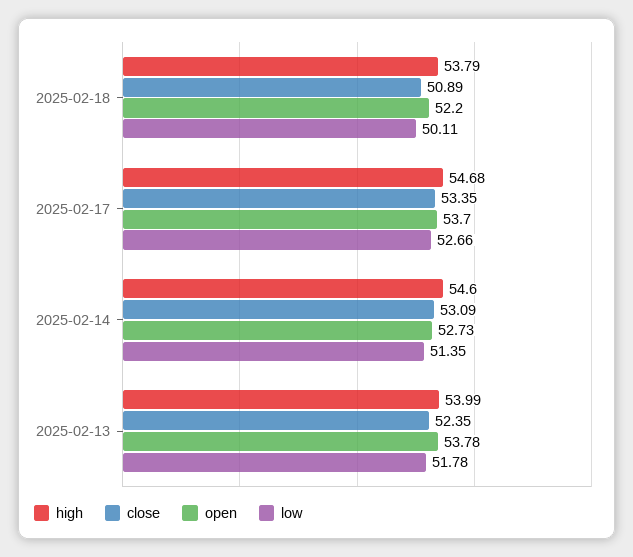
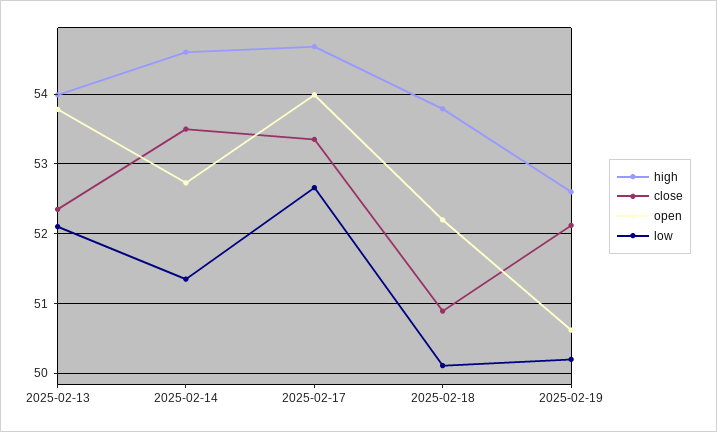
open, 2025-02-17: 53.7 -> 54
close, 2025-02-14: 53.09 -> 53.5
low, 2025-02-13: 51.78 -> 52.1
high, 2025-02-19: none -> 52.6
close, 2025-02-19: none -> 52.1
open, 2025-02-19: none -> 50.6
low, 2025-02-19: none -> 50.2

